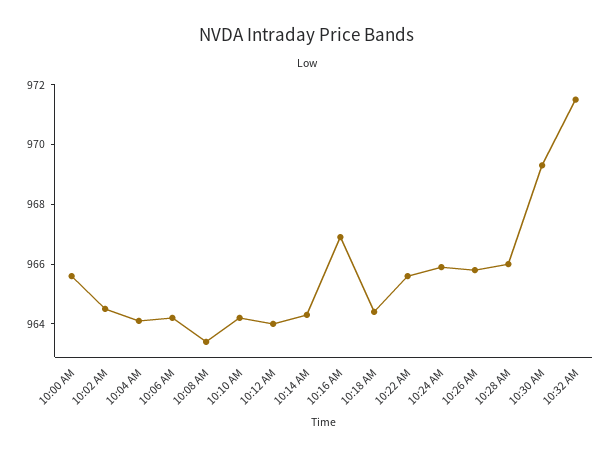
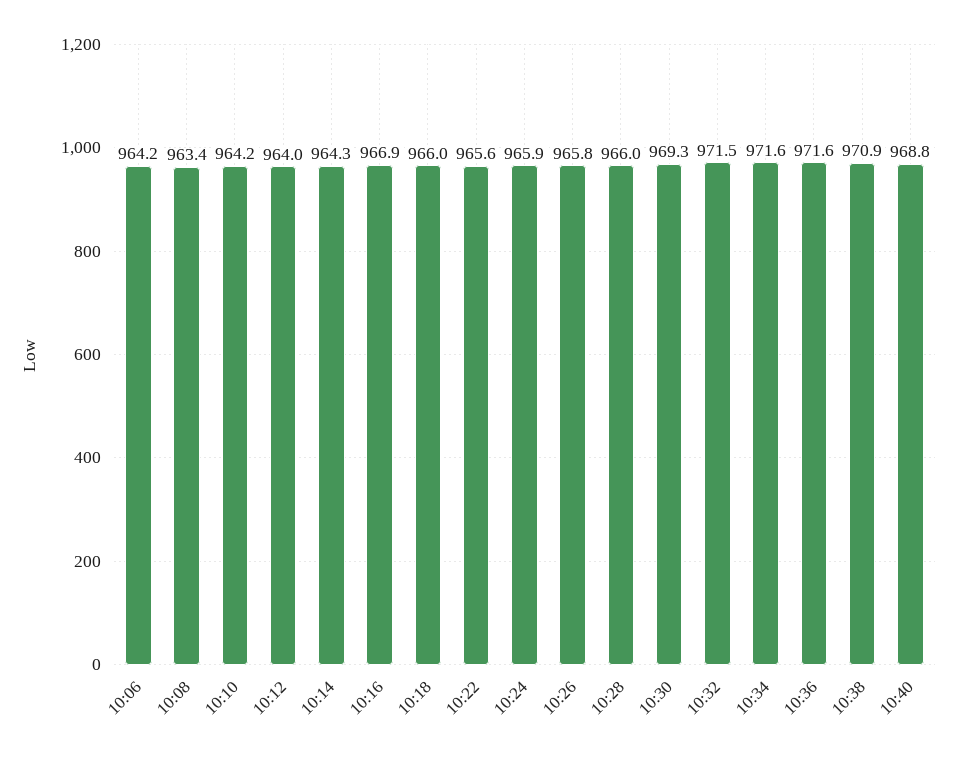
10:00 AM: 965.5 -> none
10:02 AM: 964.5 -> none
10:04 AM: 964 -> none
10:18 AM: 964.5 -> 966
10:34: none -> 971.6
10:36: none -> 971.6
10:38: none -> 970.9
10:40: none -> 968.8

